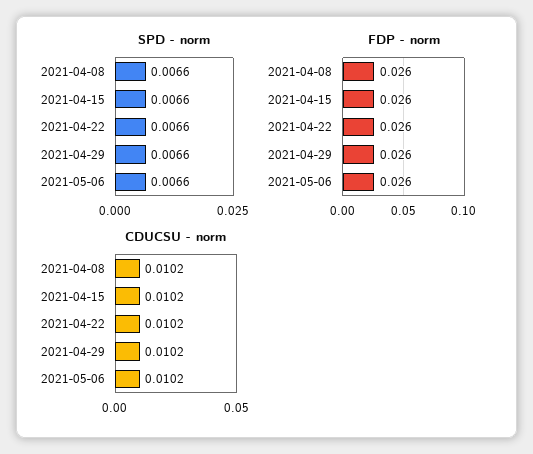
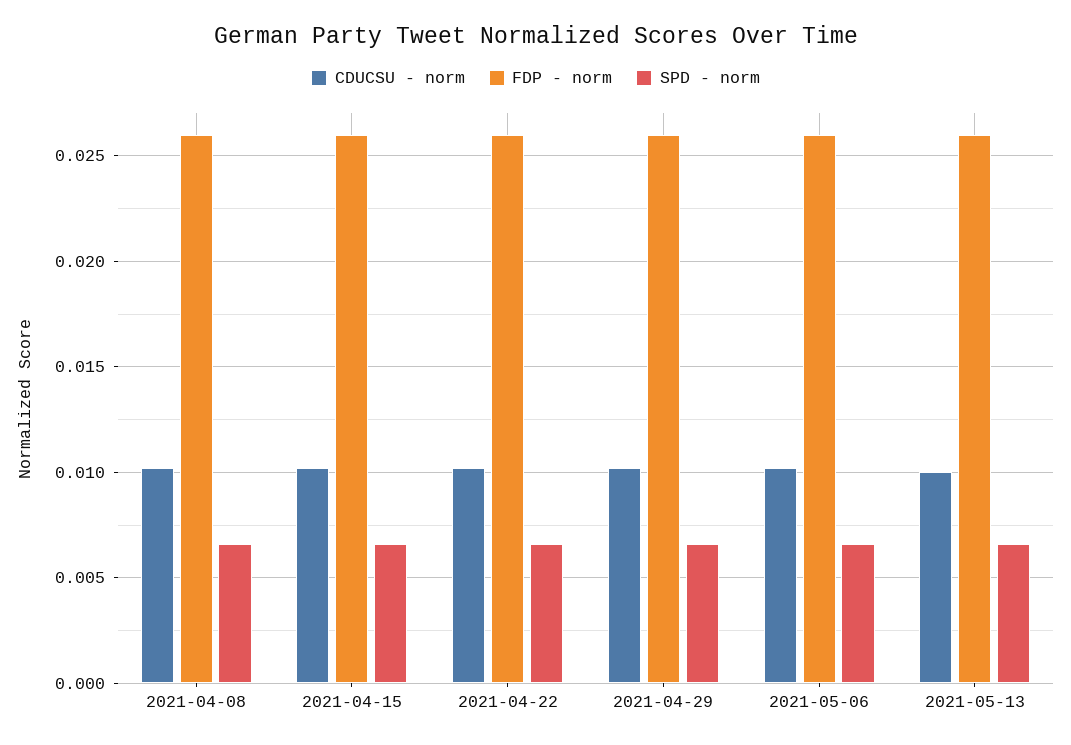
CDUCSU - norm, 2021-05-13: none -> 0.01
FDP - norm, 2021-05-13: none -> 0.026
SPD - norm, 2021-05-13: none -> 0.0065

